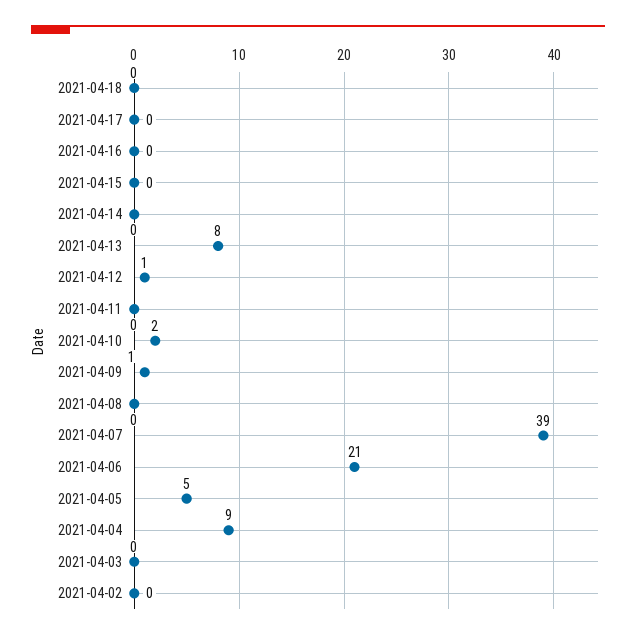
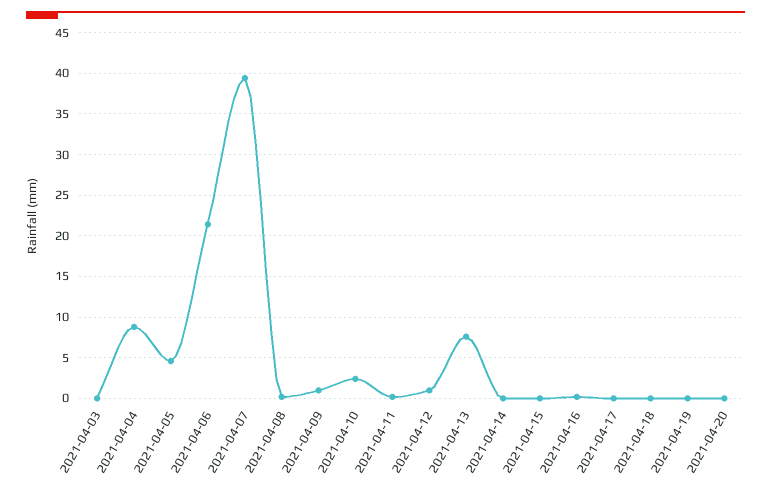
2021-04-02: 0 -> none
2021-04-19: none -> 0
2021-04-20: none -> 0

